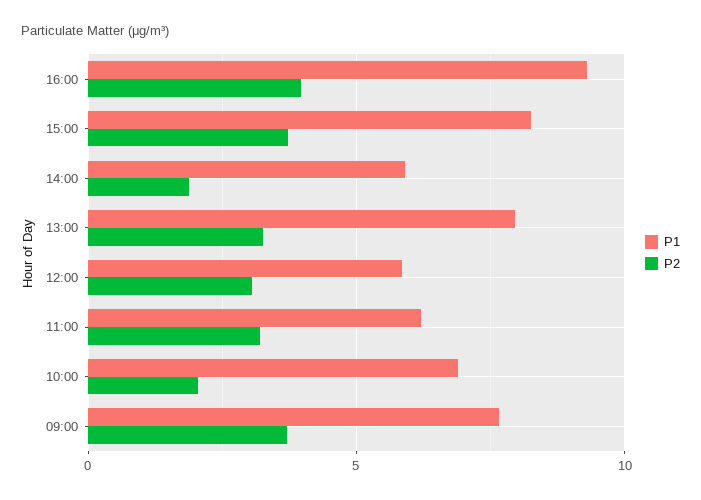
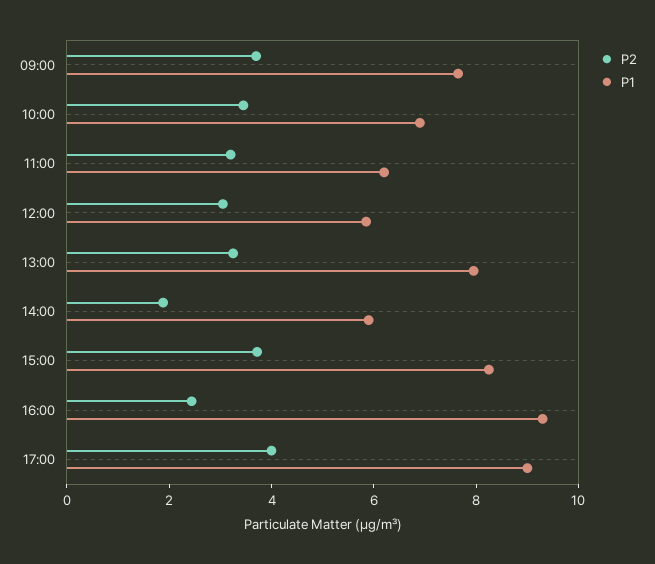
P2, 16:00: 4 -> 2.5
P2, 10:00: 2 -> 3.5
P2, 17:00: none -> 4
P1, 17:00: none -> 9

